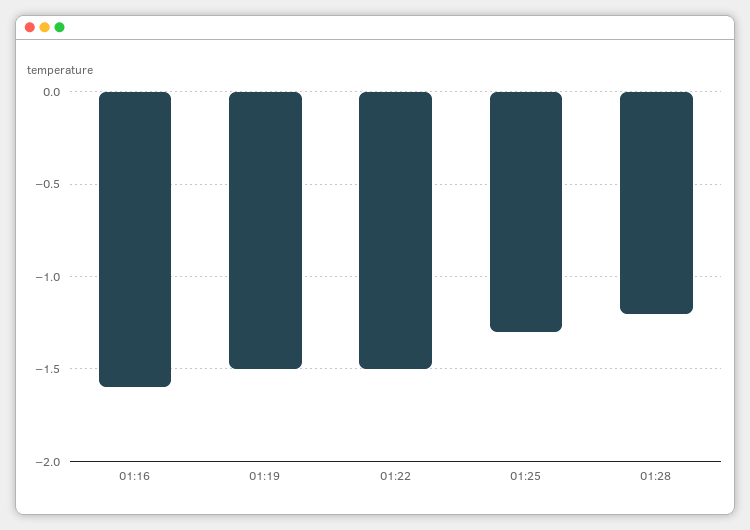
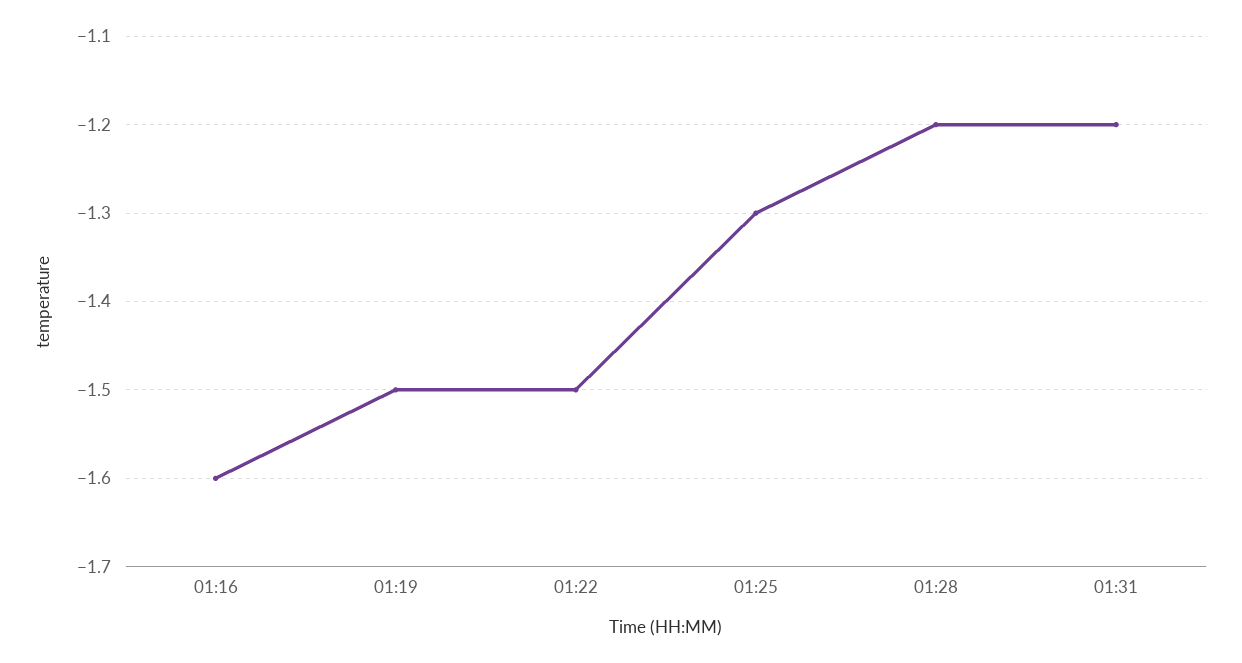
01:31: none -> -1.2

